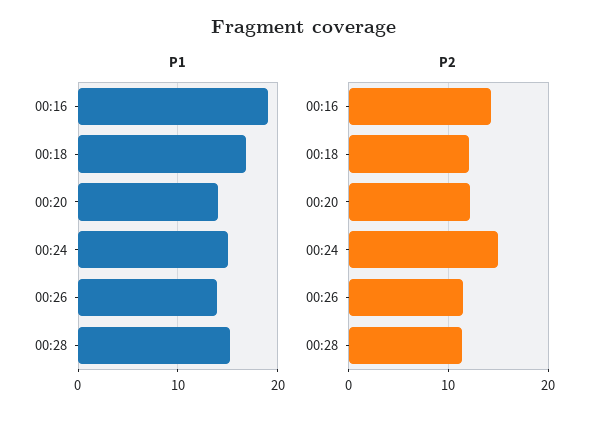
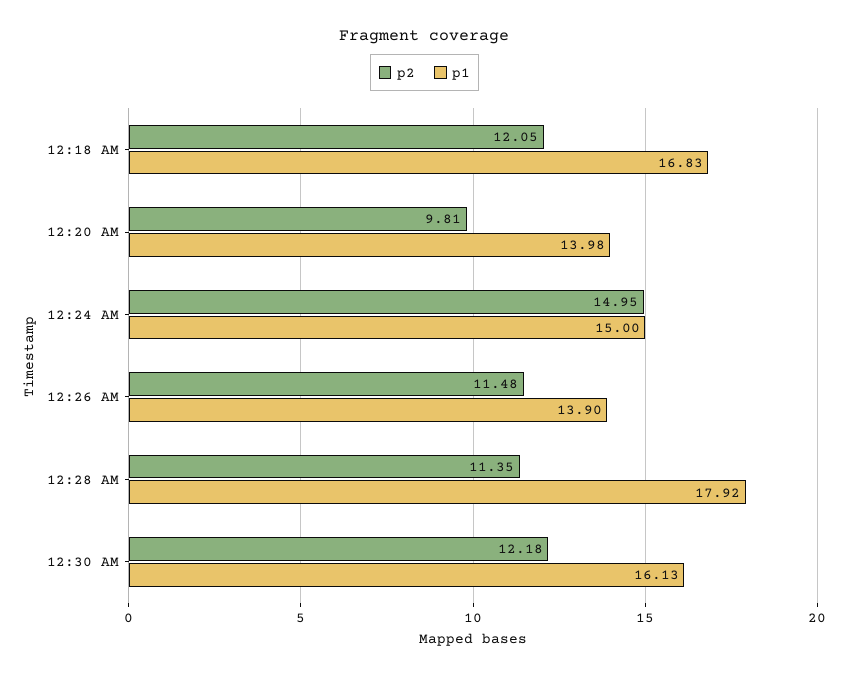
P1, 00:16: 19 -> none
P1, 00:28: 15 -> 17.92
P2, 00:16: 14 -> none
P2, 00:20: 12 -> 9.81
P2, 12:30 AM: none -> 12.18
P1, 12:30 AM: none -> 16.13

